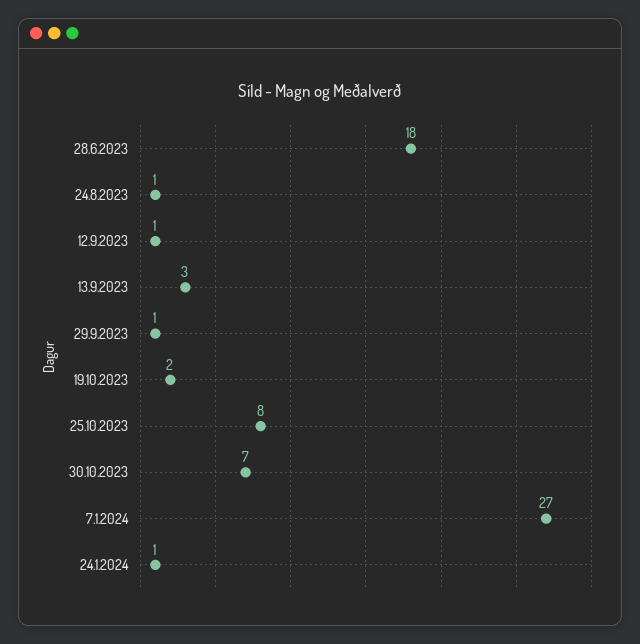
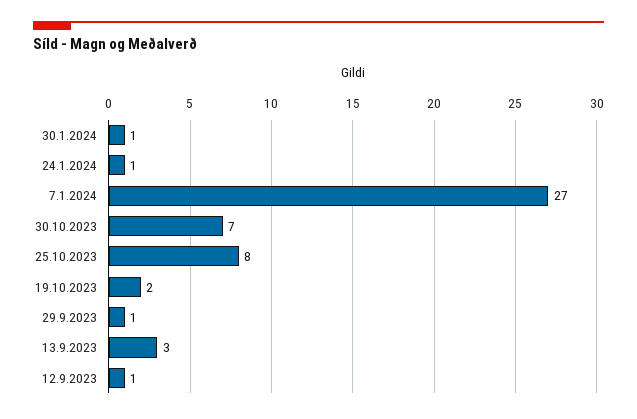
28.6.2023: 18 -> none
24.8.2023: 1 -> none
30.1.2024: none -> 1

